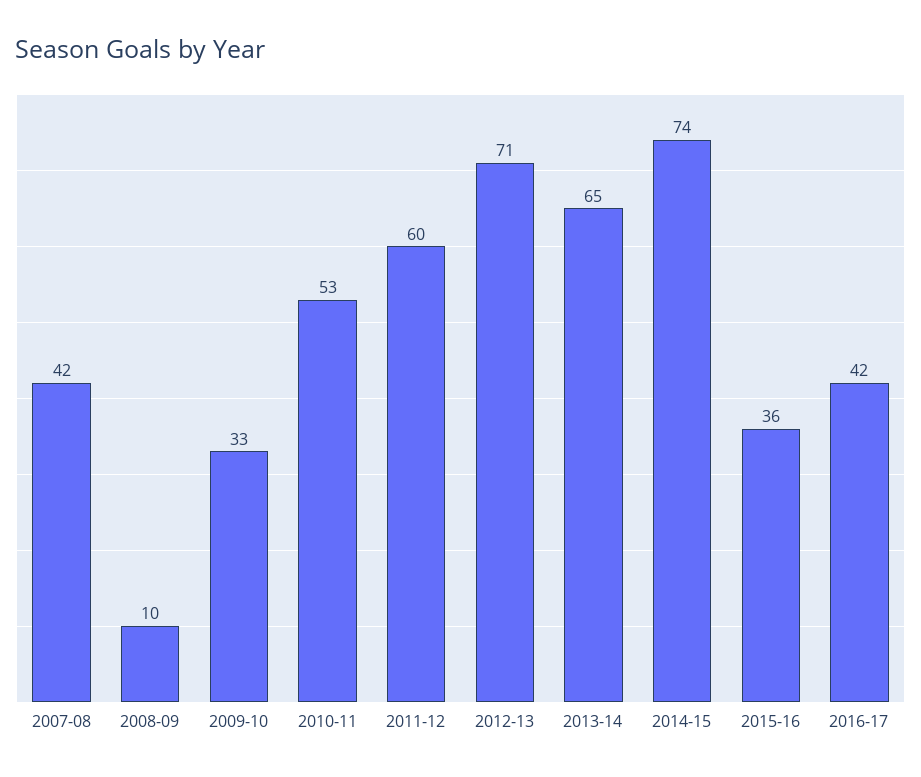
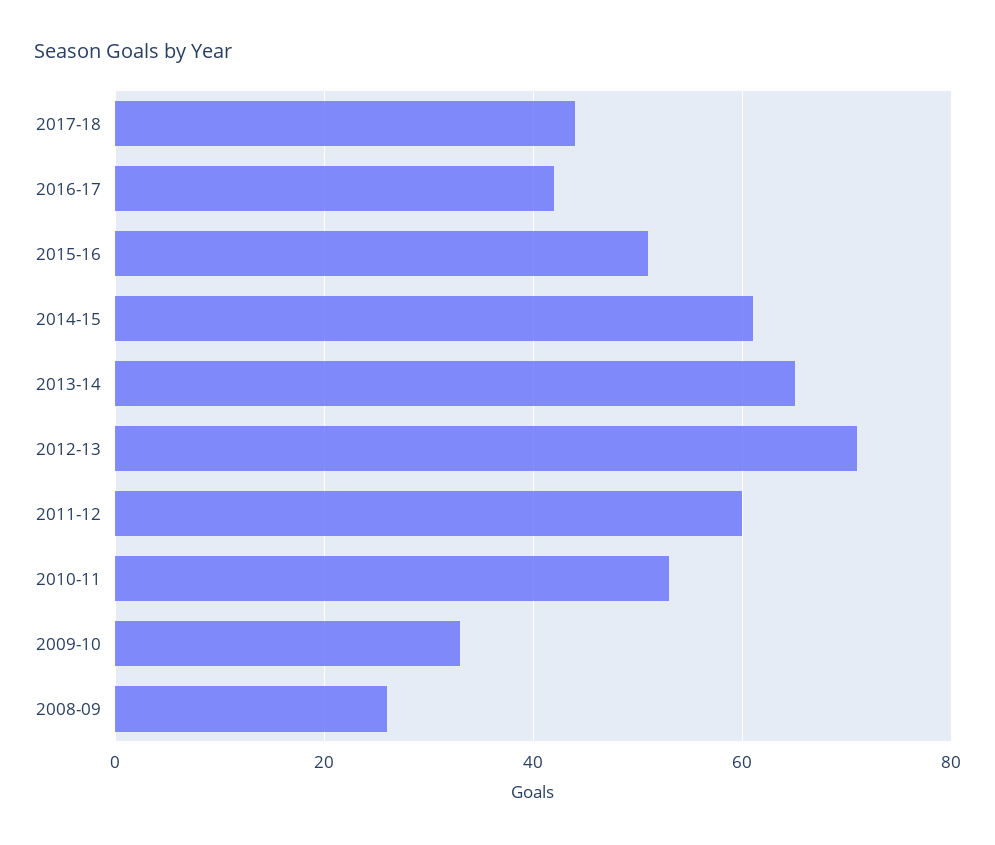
2007-08: 42 -> none
2008-09: 10 -> 25
2014-15: 74 -> 60
2015-16: 36 -> 50
2017-18: none -> 45

